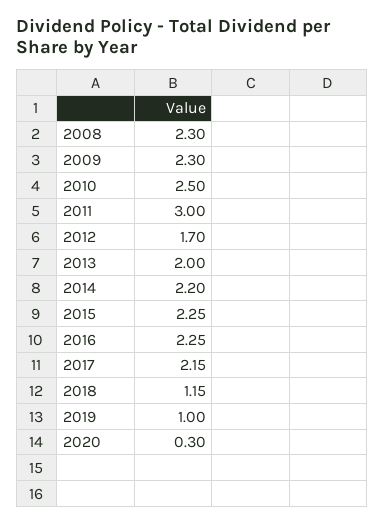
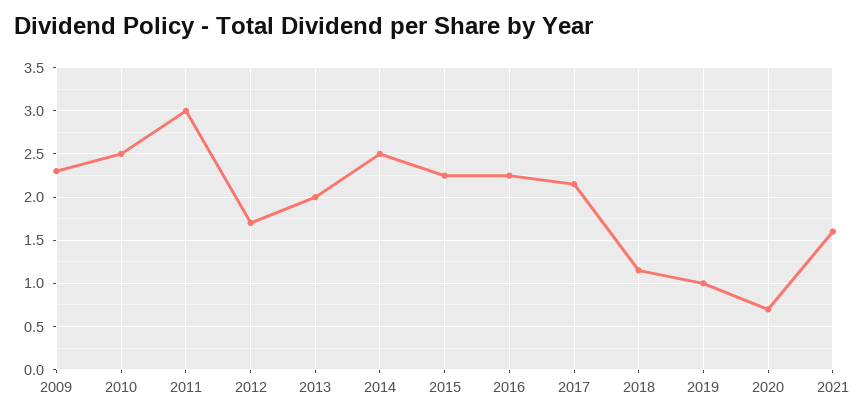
2008: 2.3 -> none
2014: 2.2 -> 2.5
2020: 0.3 -> 0.7
2021: none -> 1.6

